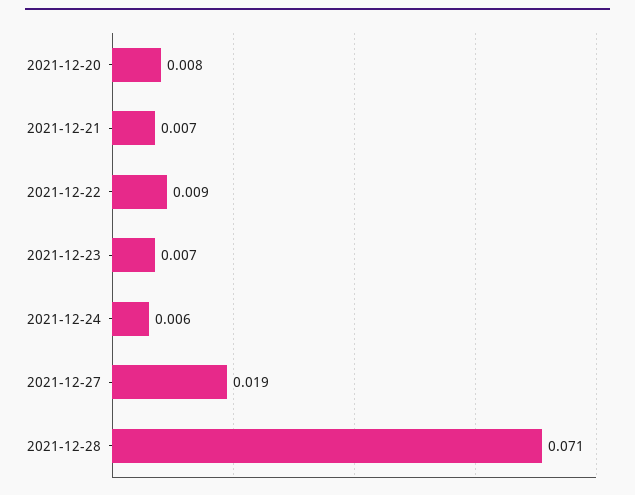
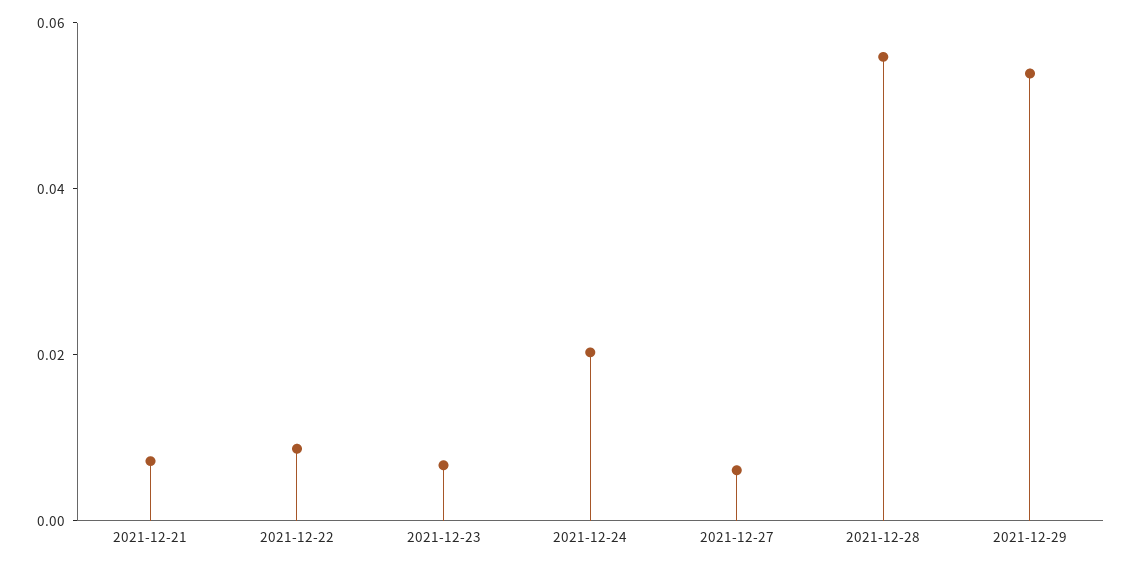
2021-12-20: 0.008 -> none
2021-12-24: 0.006 -> 0.02
2021-12-27: 0.019 -> 0.005
2021-12-28: 0.071 -> 0.055
2021-12-29: none -> 0.055

